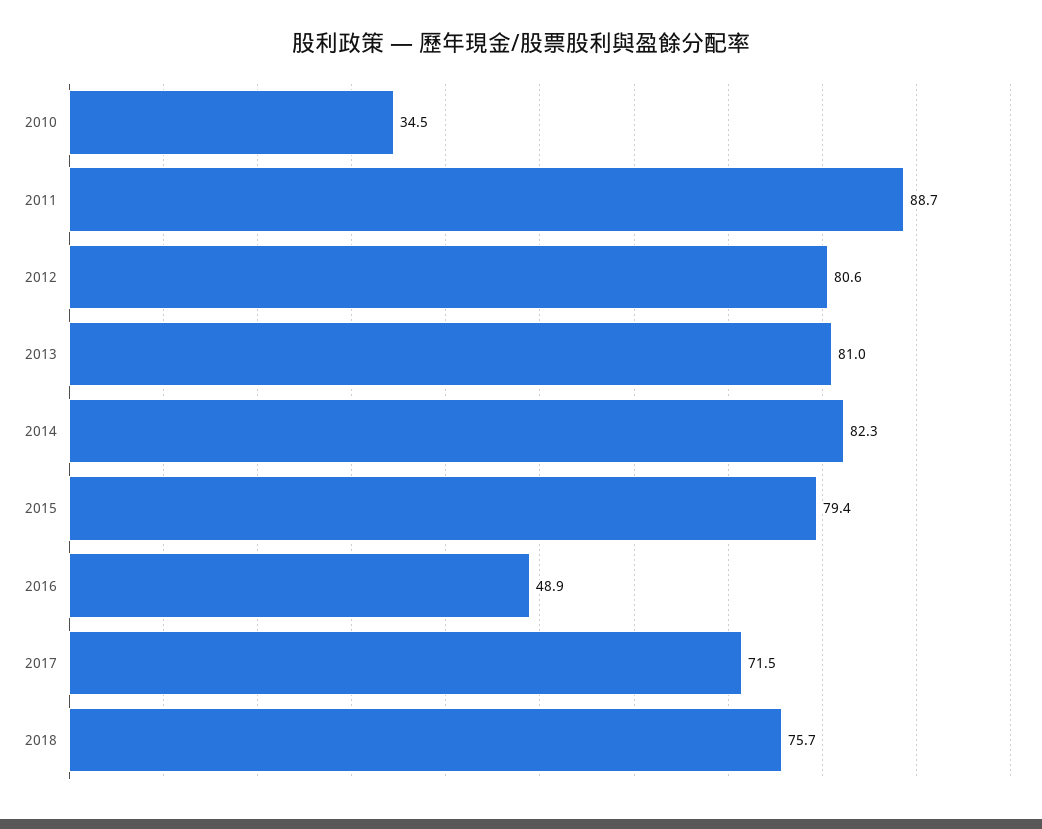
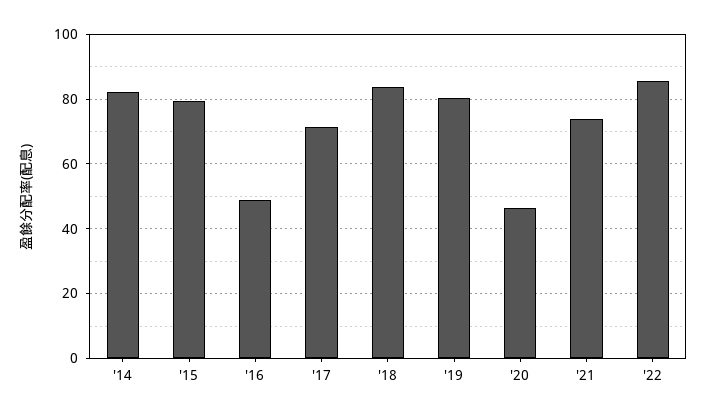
2010: 34.5 -> none
2011: 88.7 -> none
2012: 80.6 -> none
2013: 81 -> none
2018: 75.7 -> 84
'19: none -> 80
'20: none -> 46
'21: none -> 74
'22: none -> 86

